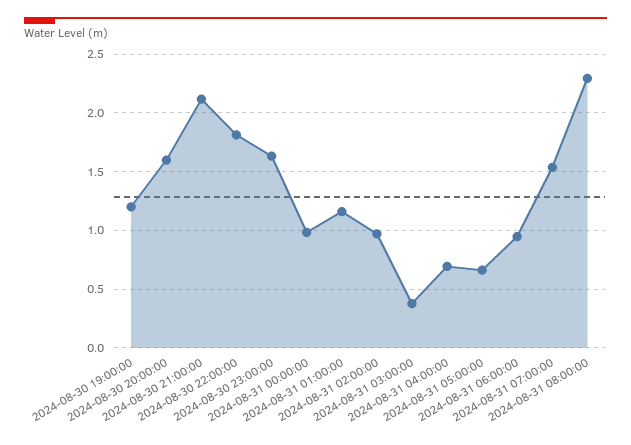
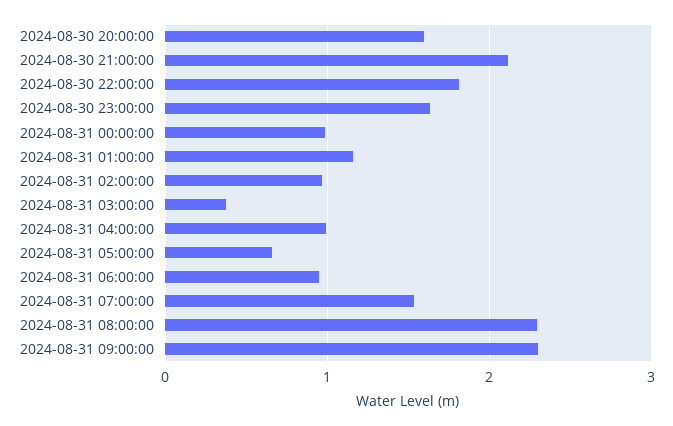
2024-08-30 19:00:00: 1.2 -> none
2024-08-31 04:00:00: 0.7 -> 1
2024-08-31 09:00:00: none -> 2.3

